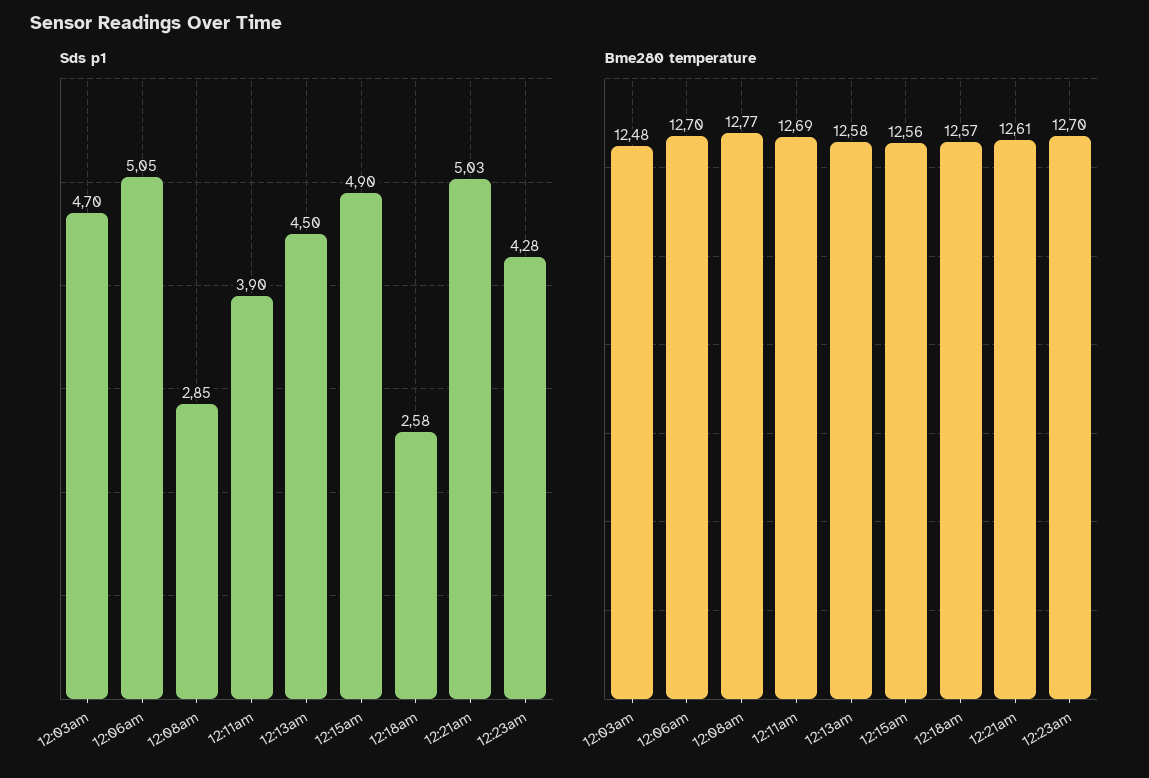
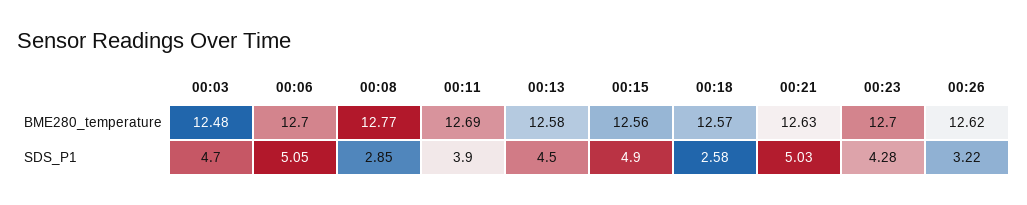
Bme280 temperature, 12:21am: 12.61 -> 12.63
Bme280 temperature, 00:26: none -> 12.62
Sds p1, 00:26: none -> 3.22

